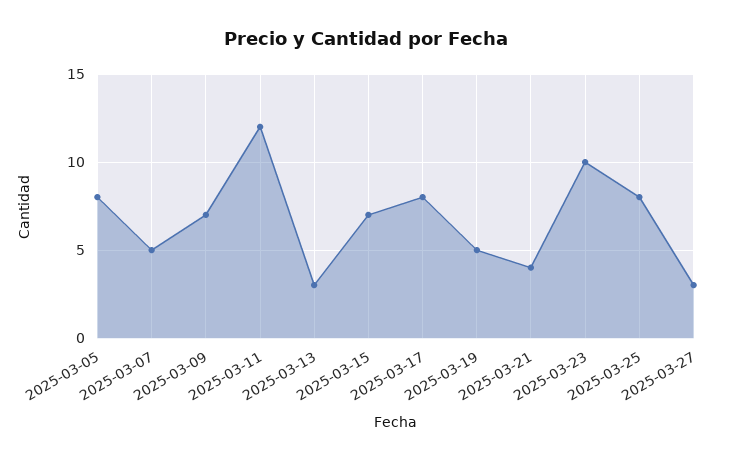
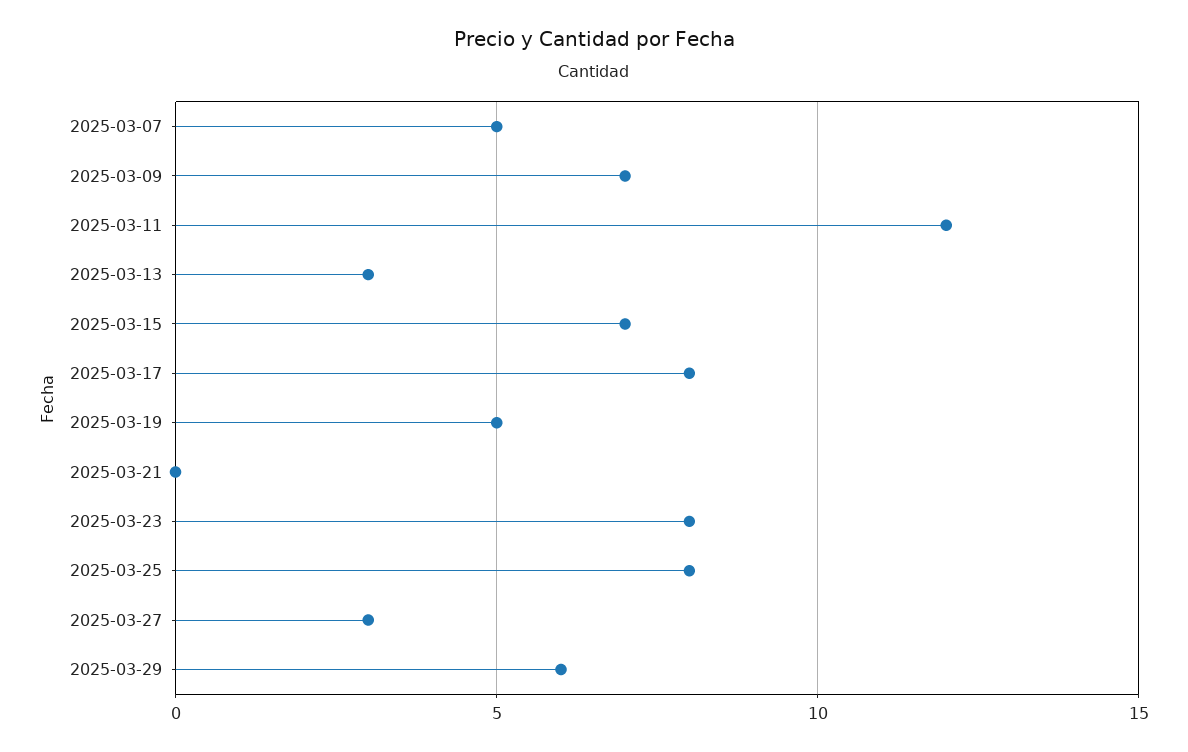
2025-03-05: 8 -> none
2025-03-21: 4 -> 0
2025-03-23: 10 -> 8
2025-03-29: none -> 6

